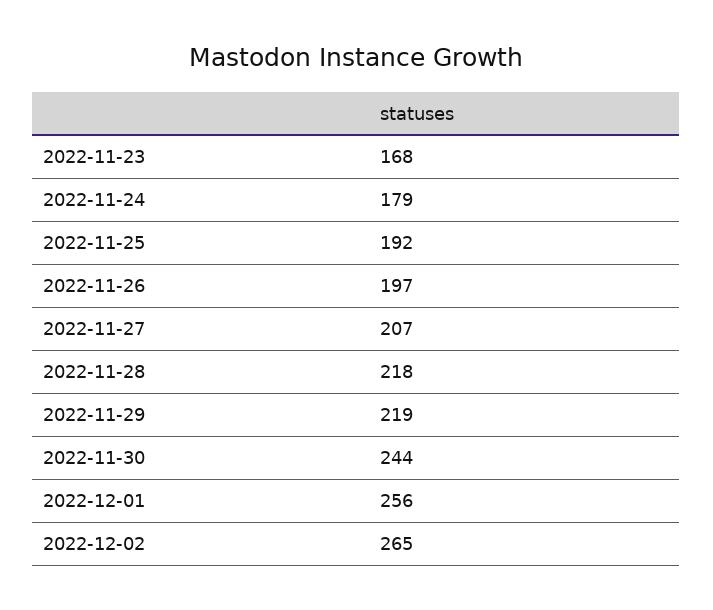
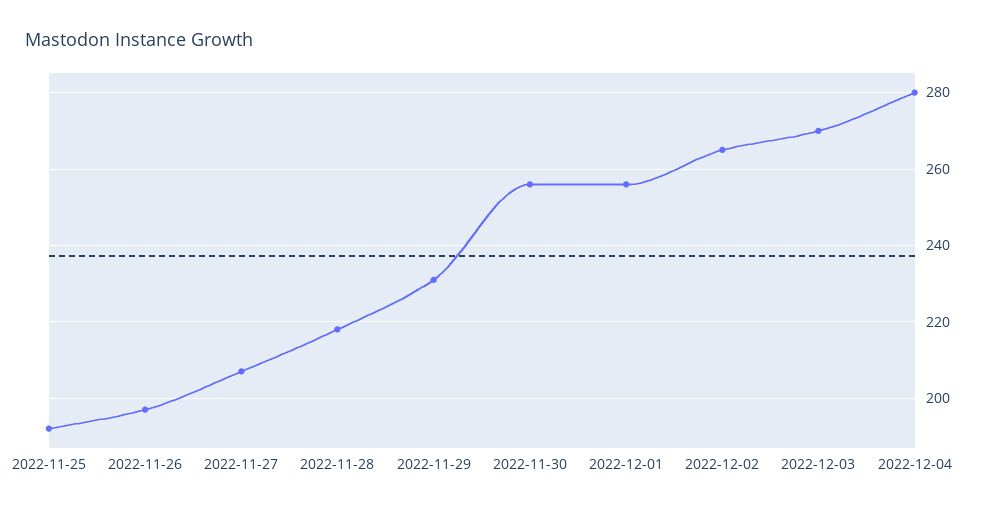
2022-11-23: 168 -> none
2022-11-24: 179 -> none
2022-11-29: 219 -> 230
2022-11-30: 244 -> 255
2022-12-03: none -> 270
2022-12-04: none -> 280

